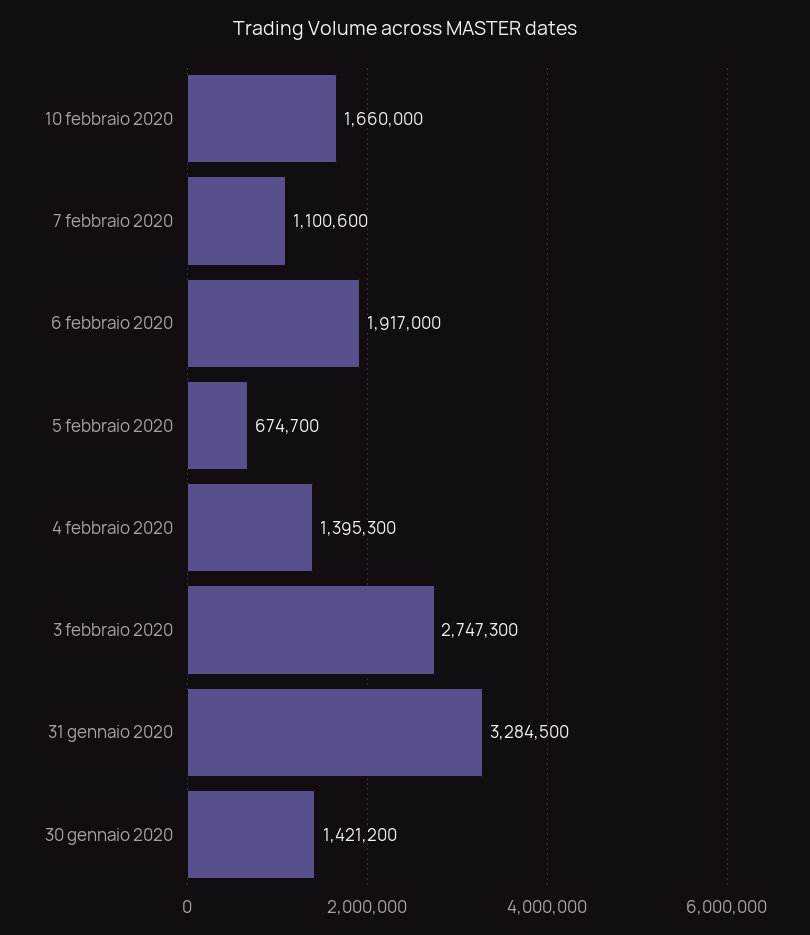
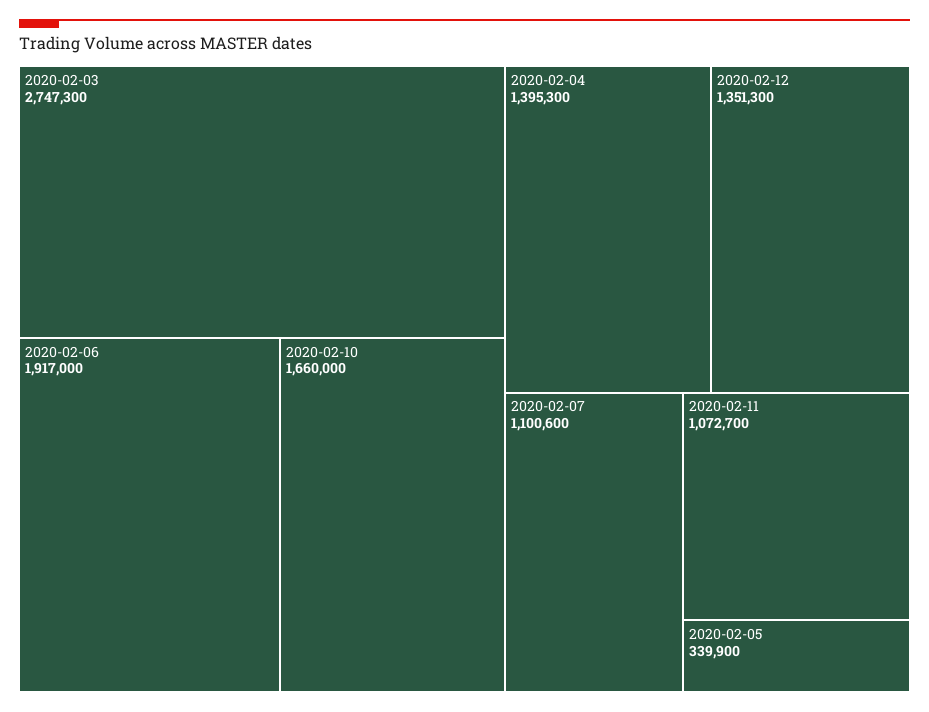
5 febbraio 2020: 674700 -> 339900
31 gennaio 2020: 3284500 -> none
30 gennaio 2020: 1421200 -> none
2020-02-12: none -> 1351300
2020-02-11: none -> 1072700

